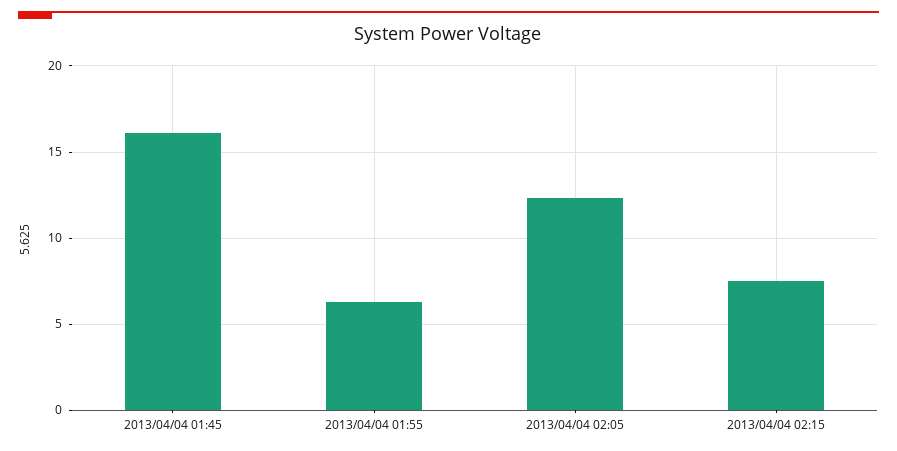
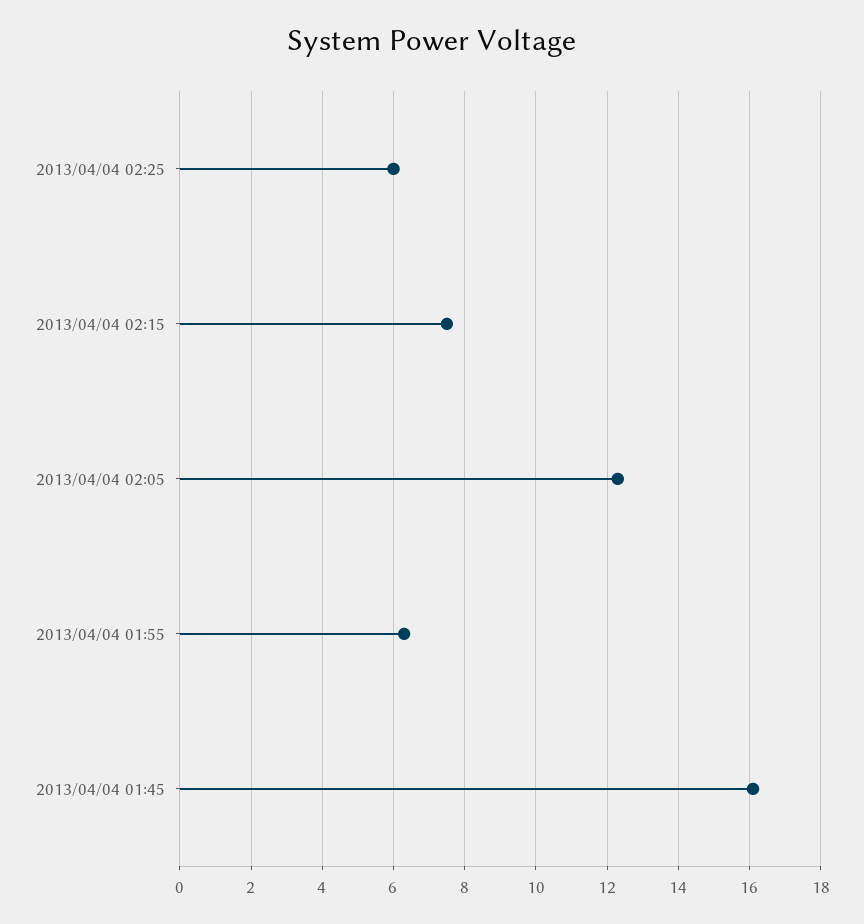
2013/04/04 02:25: none -> 6

